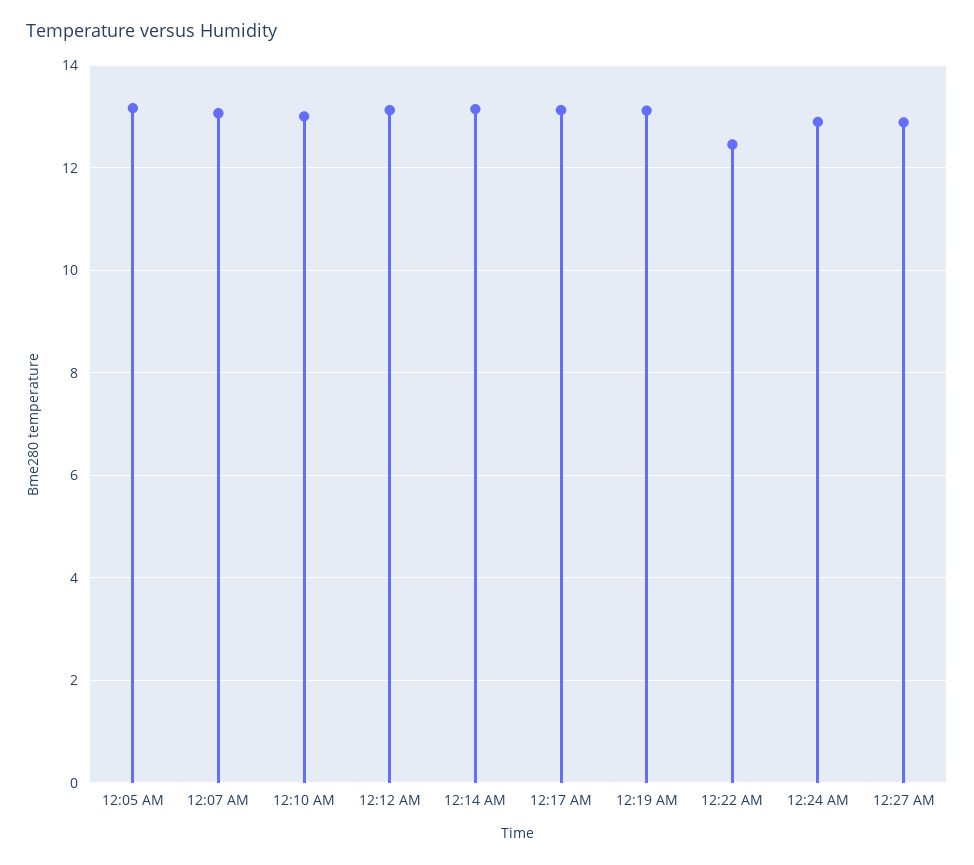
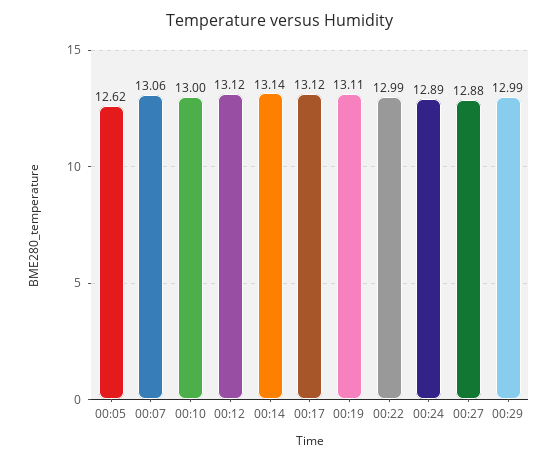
12:05 AM: 13.2 -> 12.62
12:22 AM: 12.4 -> 12.99
00:29: none -> 12.99

